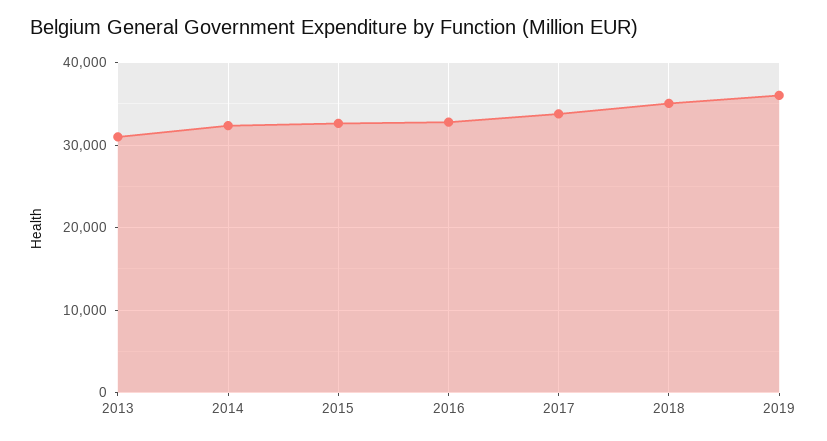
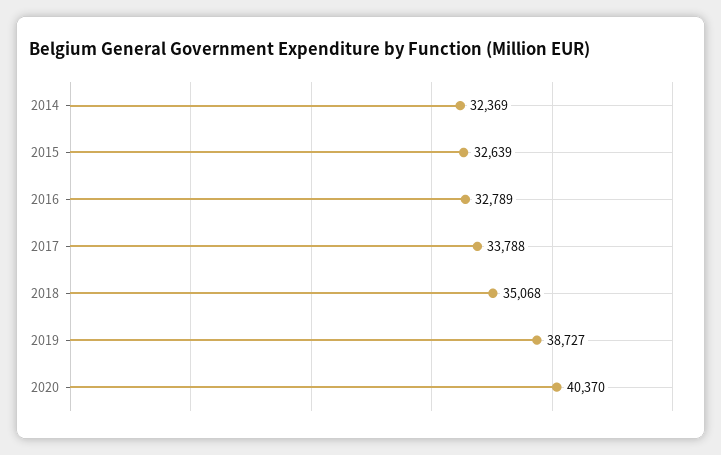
2013: 31000 -> none
2019: 36000 -> 38727
2020: none -> 40370

